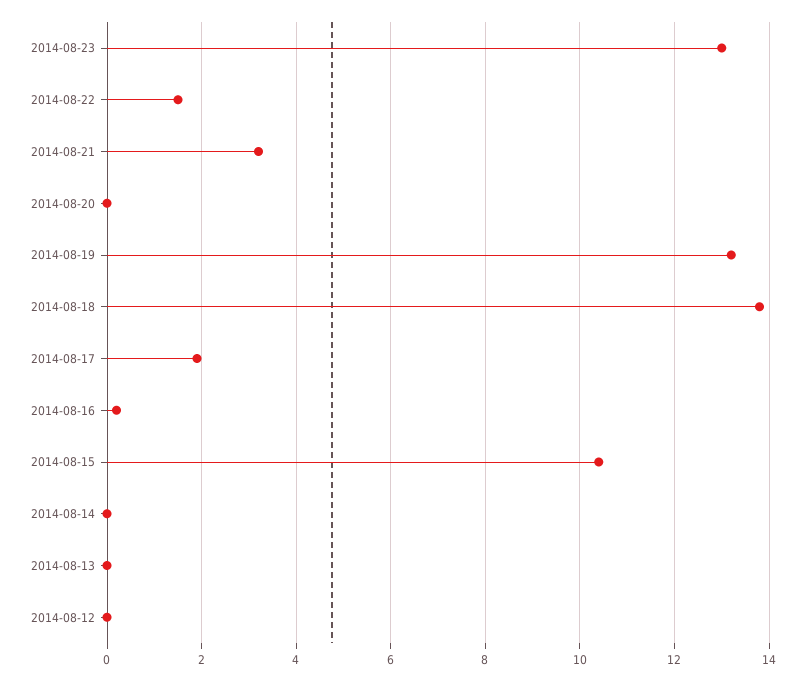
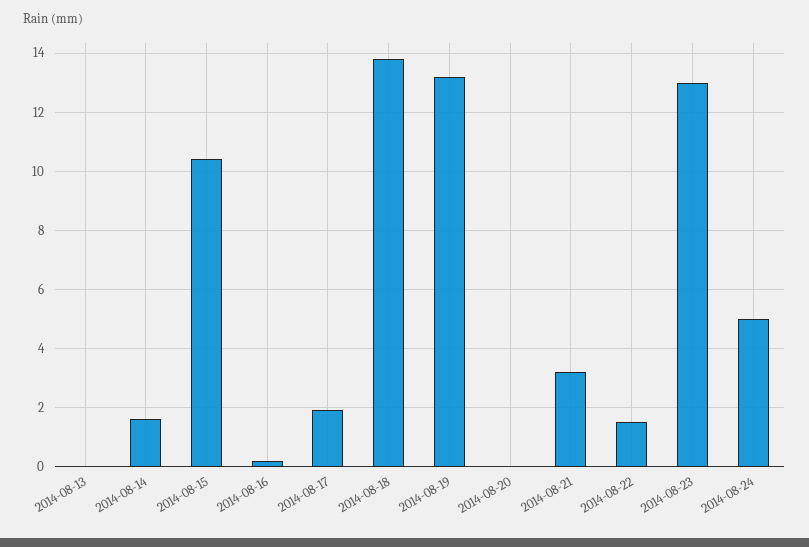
2014-08-14: 0 -> 1.5
2014-08-12: 0 -> none
2014-08-24: none -> 5

